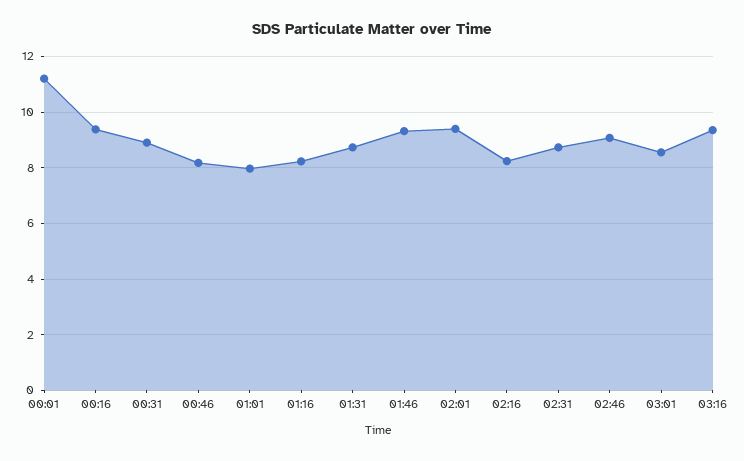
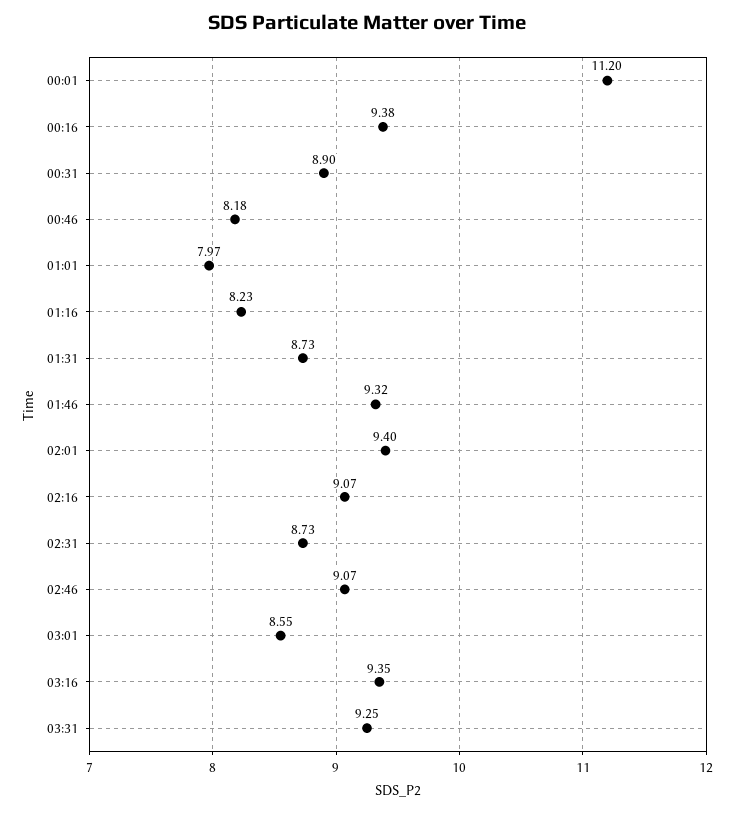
02:16: 8.25 -> 9.07
03:31: none -> 9.25

